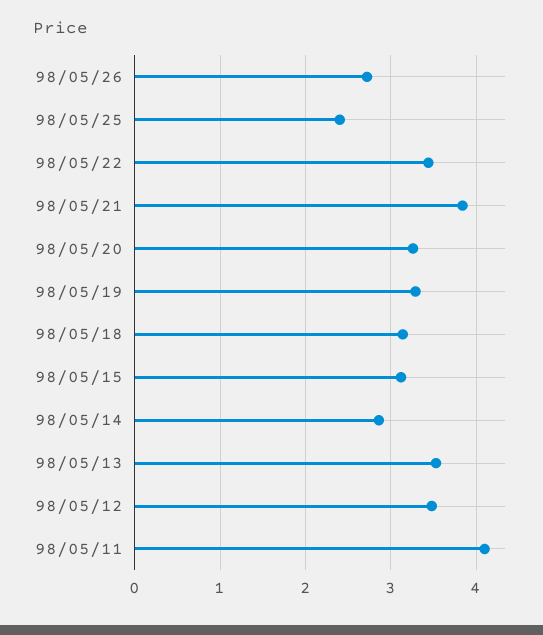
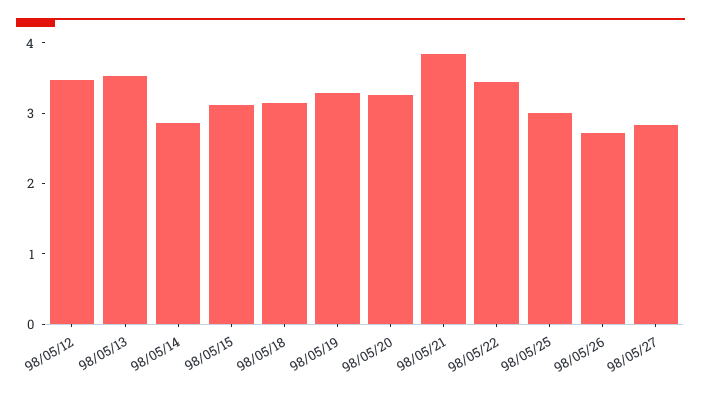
98/05/25: 2.4 -> 3
98/05/11: 4.1 -> none
98/05/27: none -> 2.8

